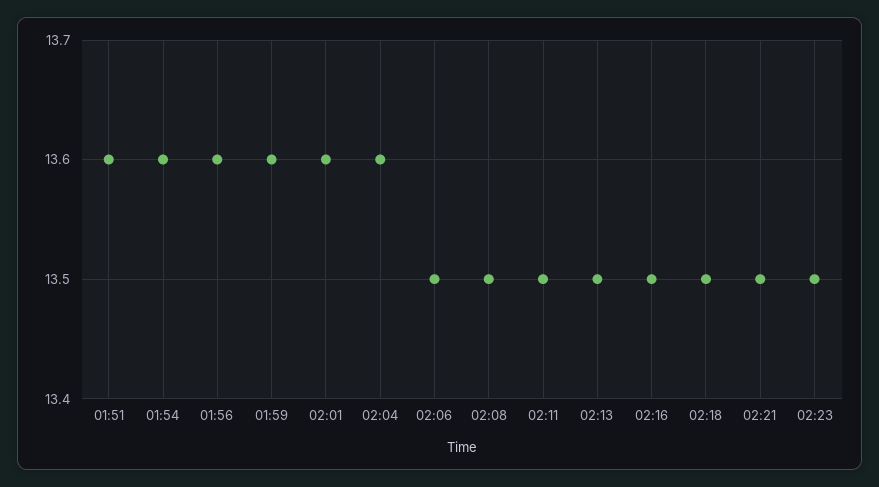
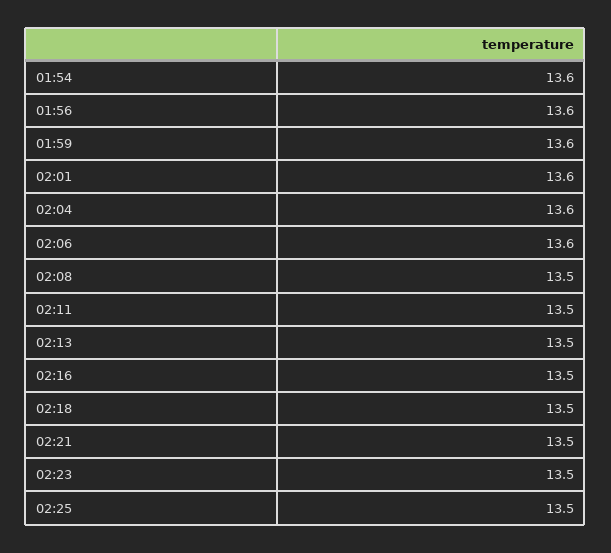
01:51: 13.6 -> none
02:06: 13.5 -> 13.6
02:25: none -> 13.5

